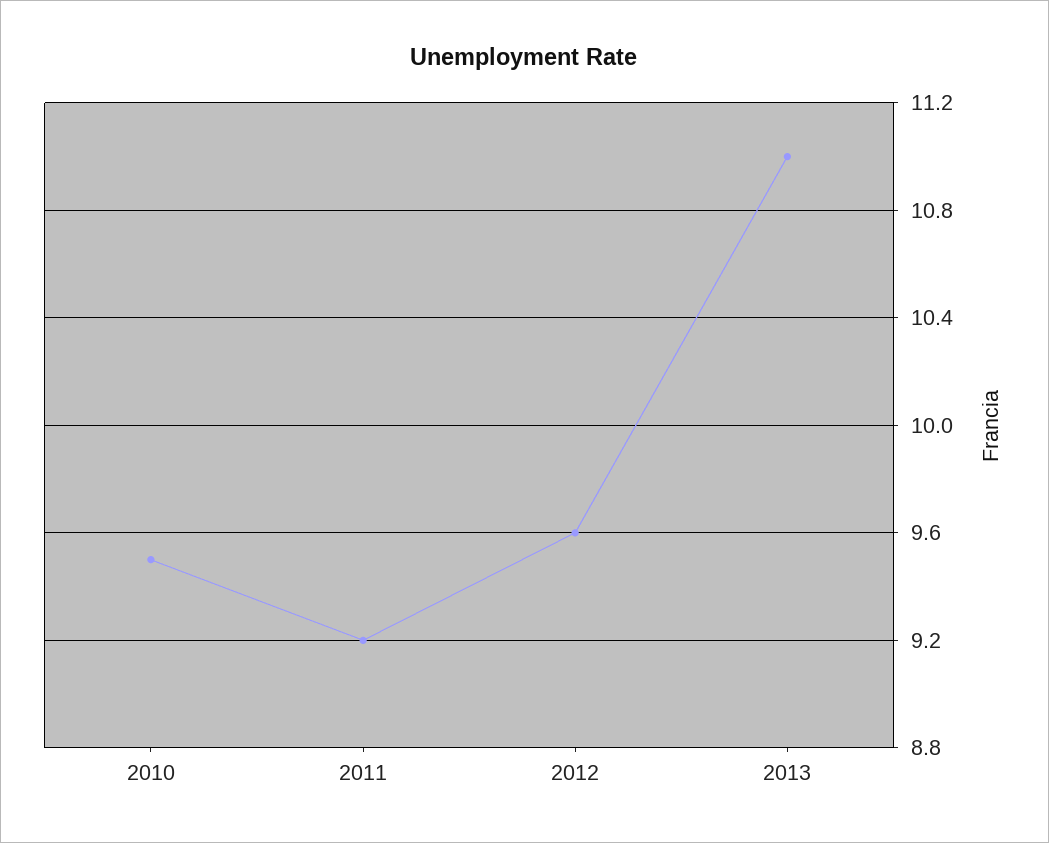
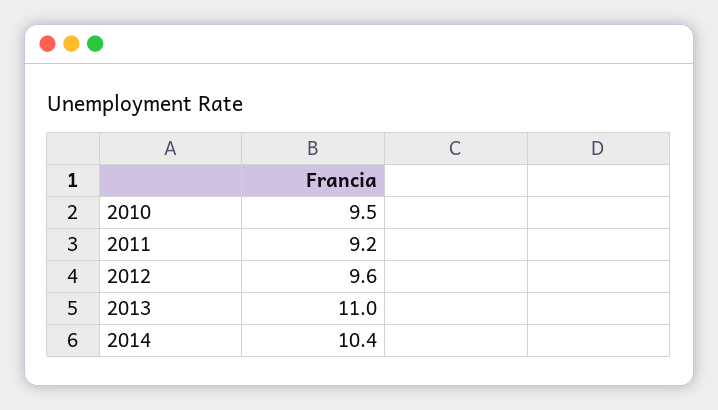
2014: none -> 10.4

